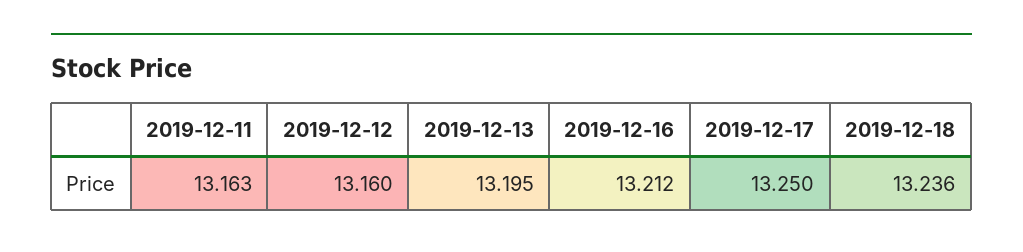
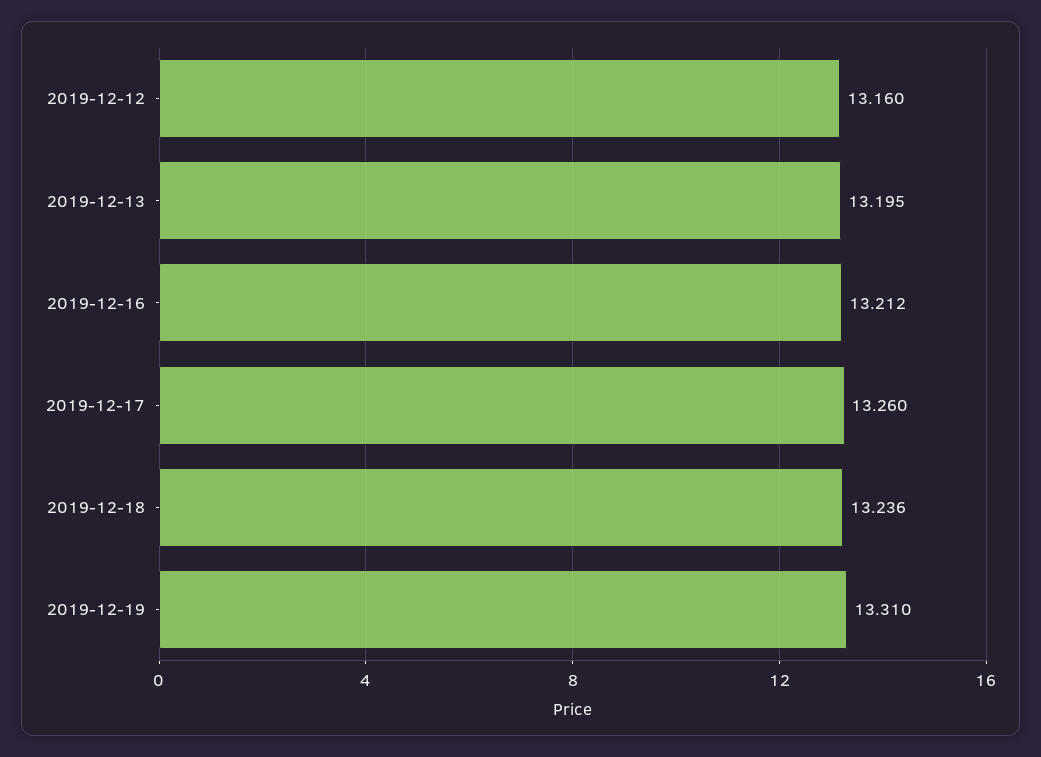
2019-12-11: 13.163 -> none
2019-12-17: 13.25 -> 13.26
2019-12-19: none -> 13.31

